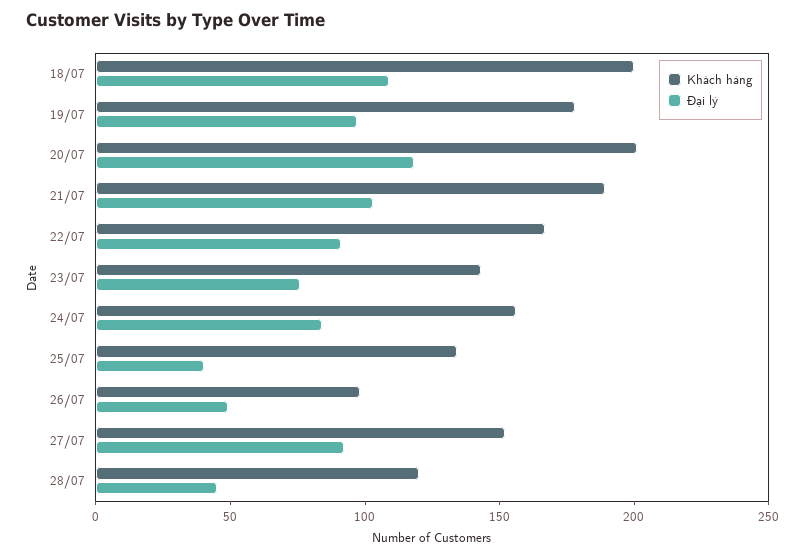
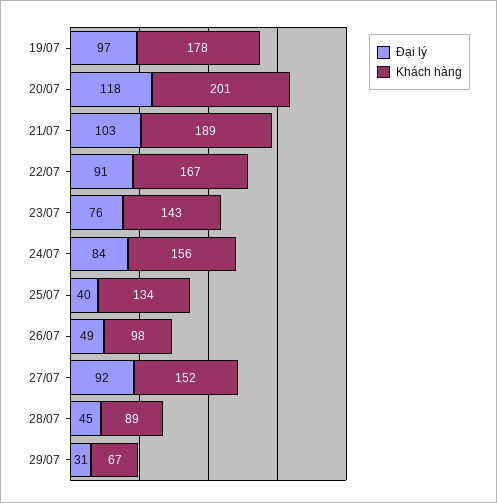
Khách hàng, 18/07: 200 -> none
Đại lý, 18/07: 110 -> none
Khách hàng, 28/07: 120 -> 89
Đại lý, 29/07: none -> 31
Khách hàng, 29/07: none -> 67

